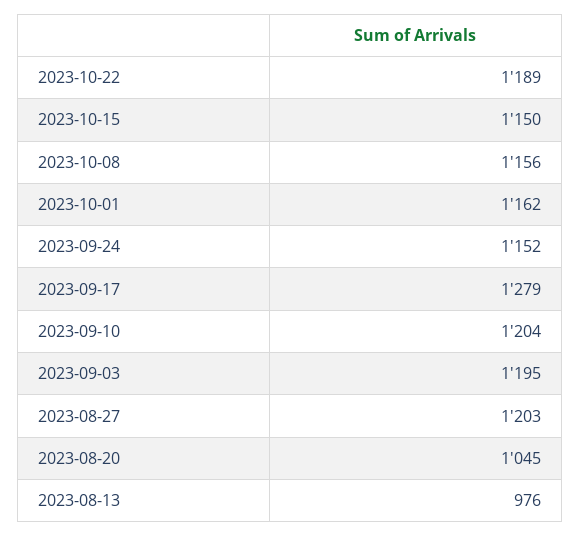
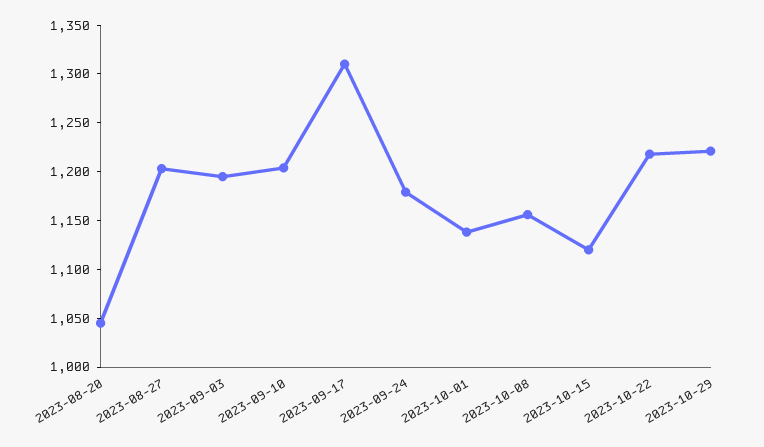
2023-10-22: 1189 -> 1220
2023-10-15: 1150 -> 1120
2023-10-01: 1162 -> 1140
2023-09-24: 1152 -> 1180
2023-09-17: 1279 -> 1310
2023-08-13: 976 -> none
2023-10-29: none -> 1220

